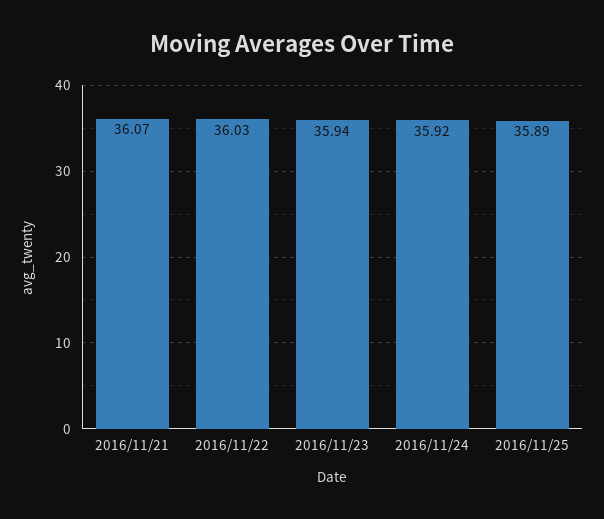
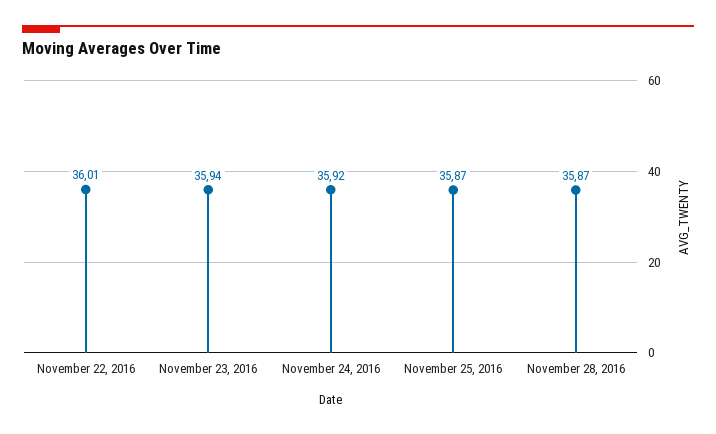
2016/11/21: 36.07 -> none
2016/11/22: 36.03 -> 36.01
2016/11/25: 35.89 -> 35.87
November 28, 2016: none -> 35.87

